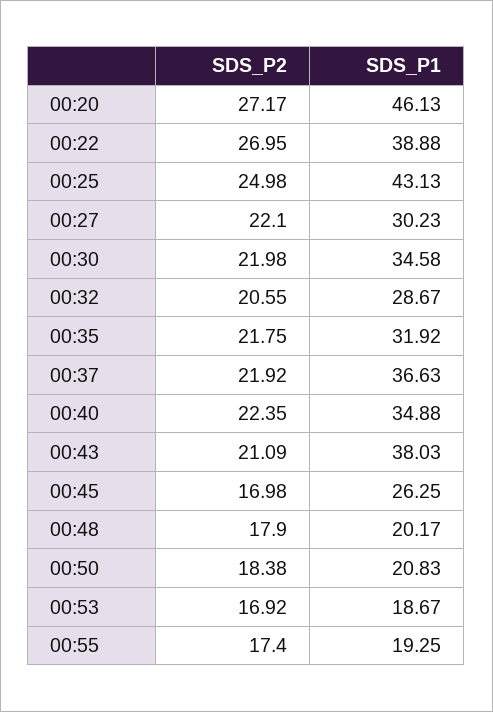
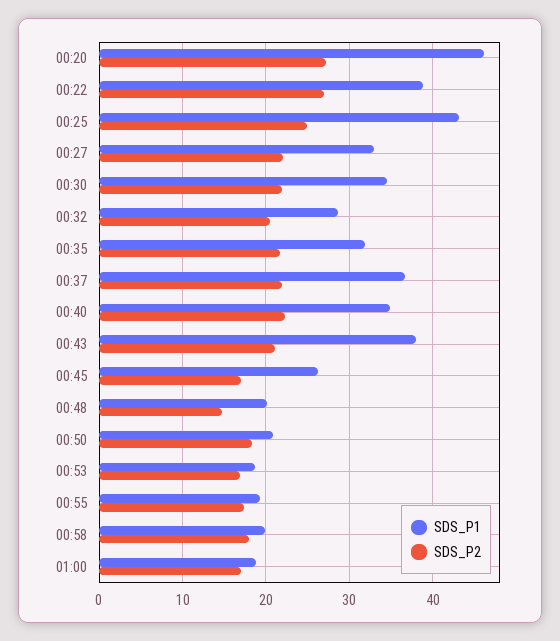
SDS_P1, 00:27: 30.23 -> 33
SDS_P2, 00:48: 17.9 -> 15
SDS_P1, 00:58: none -> 20
SDS_P2, 00:58: none -> 18
SDS_P1, 01:00: none -> 19
SDS_P2, 01:00: none -> 17

